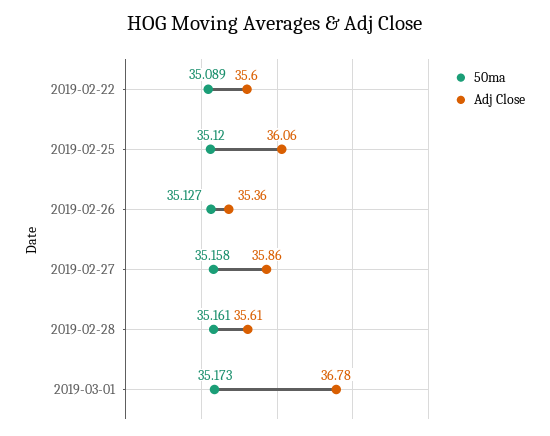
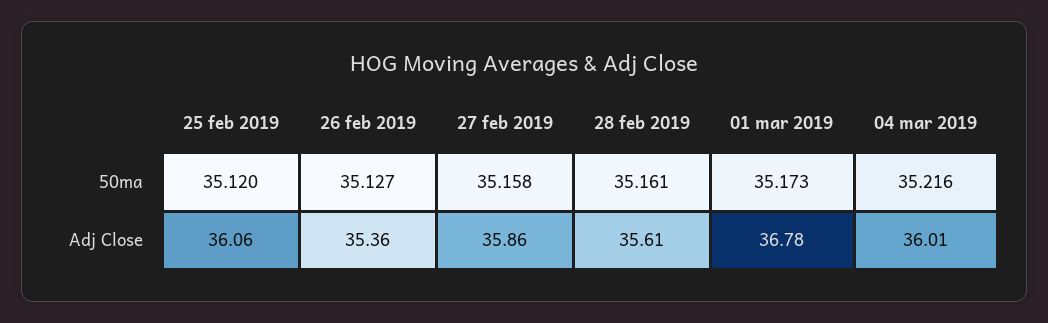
50ma, 2019-02-22: 35.089 -> none
Adj Close, 2019-02-22: 35.6 -> none
50ma, 04 mar 2019: none -> 35.216
Adj Close, 04 mar 2019: none -> 36.01

